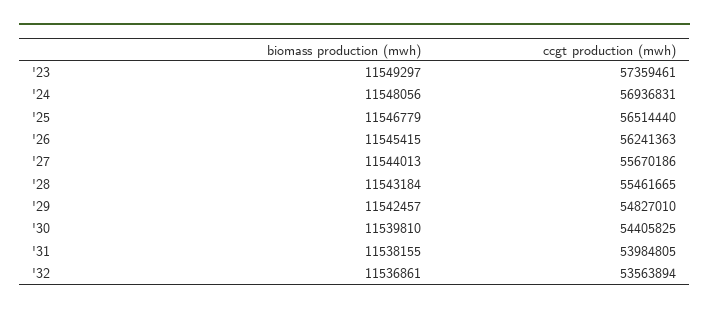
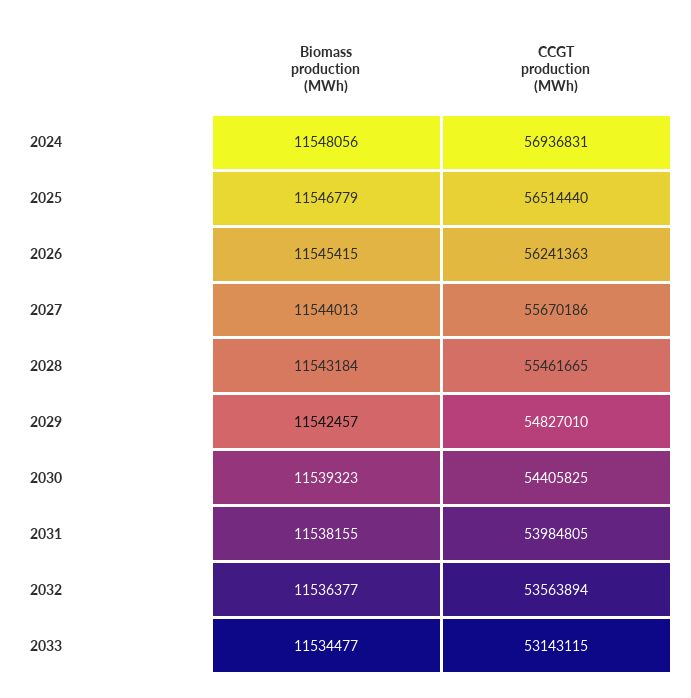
biomass production (mwh), '23: 11549297 -> none
ccgt production (mwh), '23: 57359461 -> none
biomass production (mwh), '30: 11539810 -> 11539323
biomass production (mwh), '32: 11536861 -> 11536377
biomass production (mwh), 2033: none -> 11534477
ccgt production (mwh), 2033: none -> 53143115

